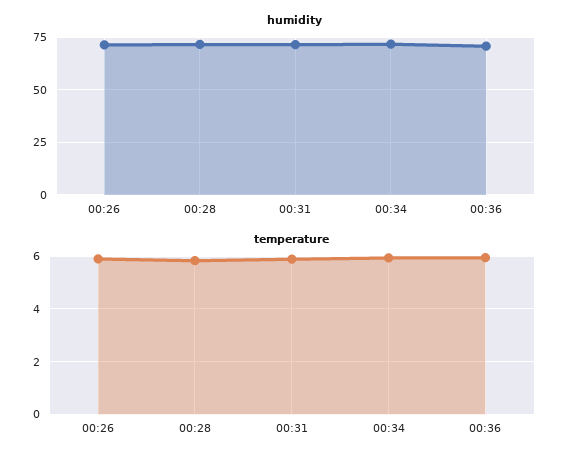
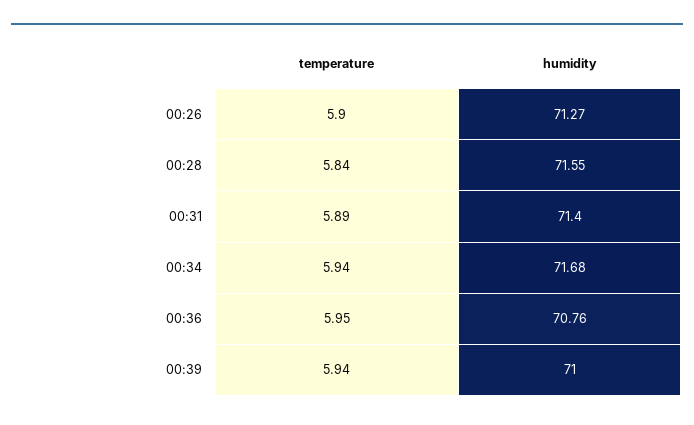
temperature, 00:39: none -> 5.94
humidity, 00:39: none -> 71

